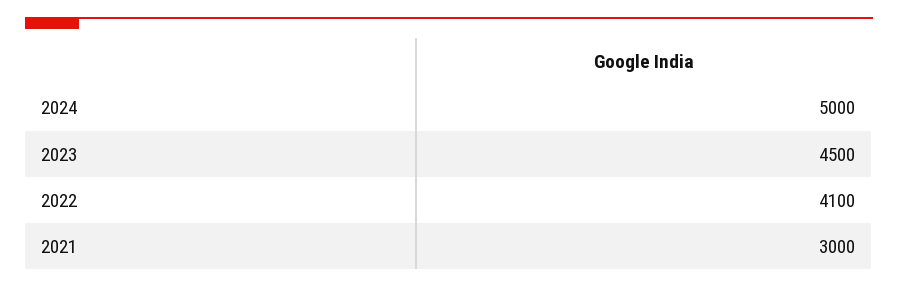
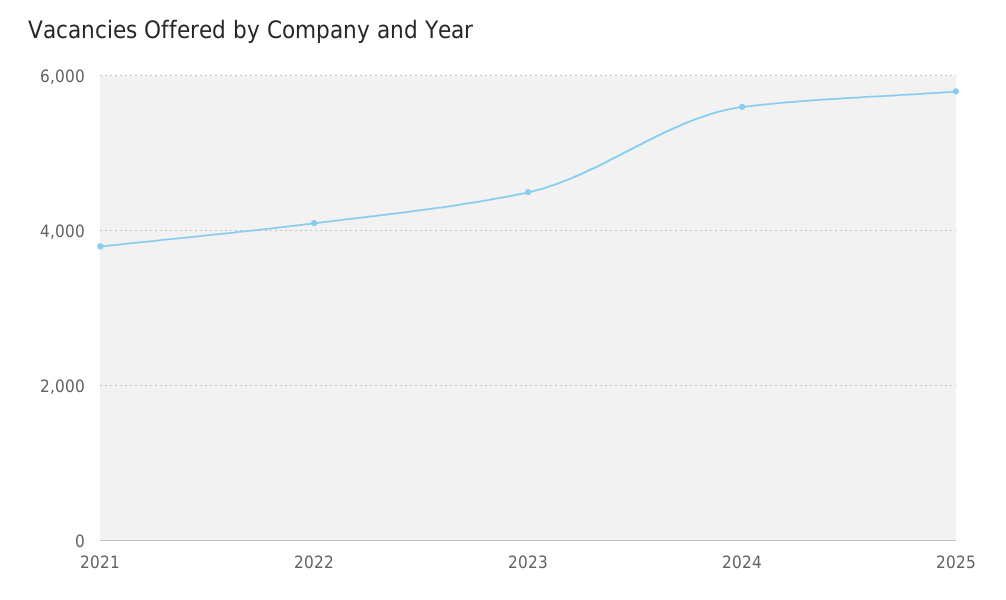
2024: 5000 -> 5600
2021: 3000 -> 3800
2025: none -> 5800

